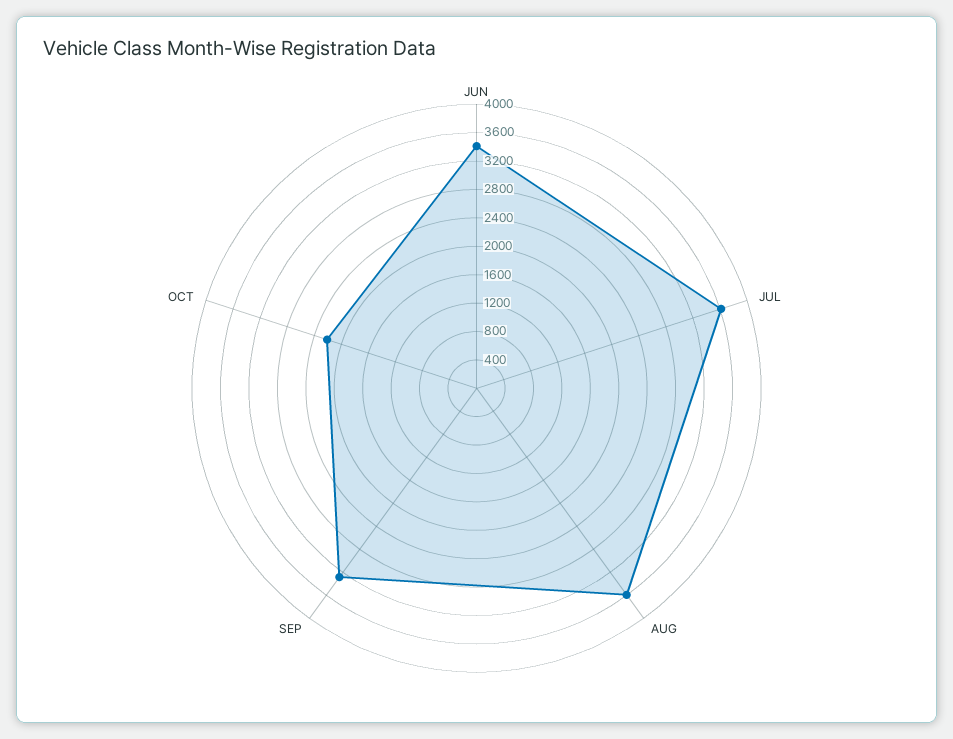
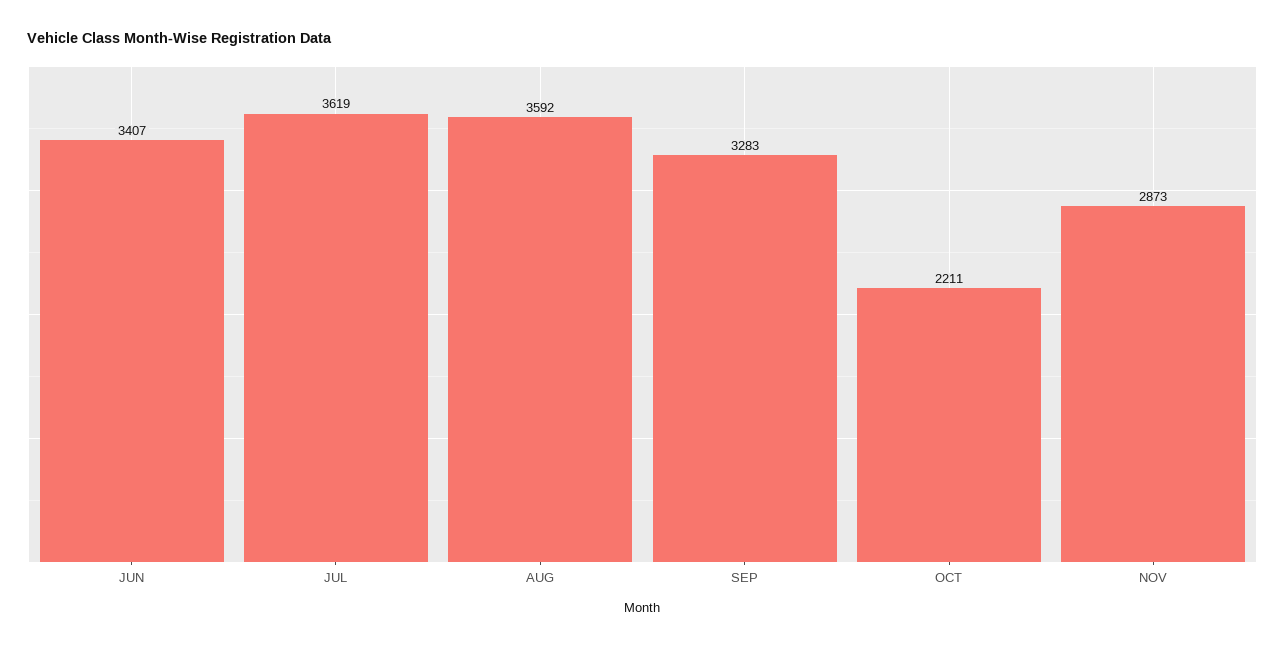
NOV: none -> 2873

